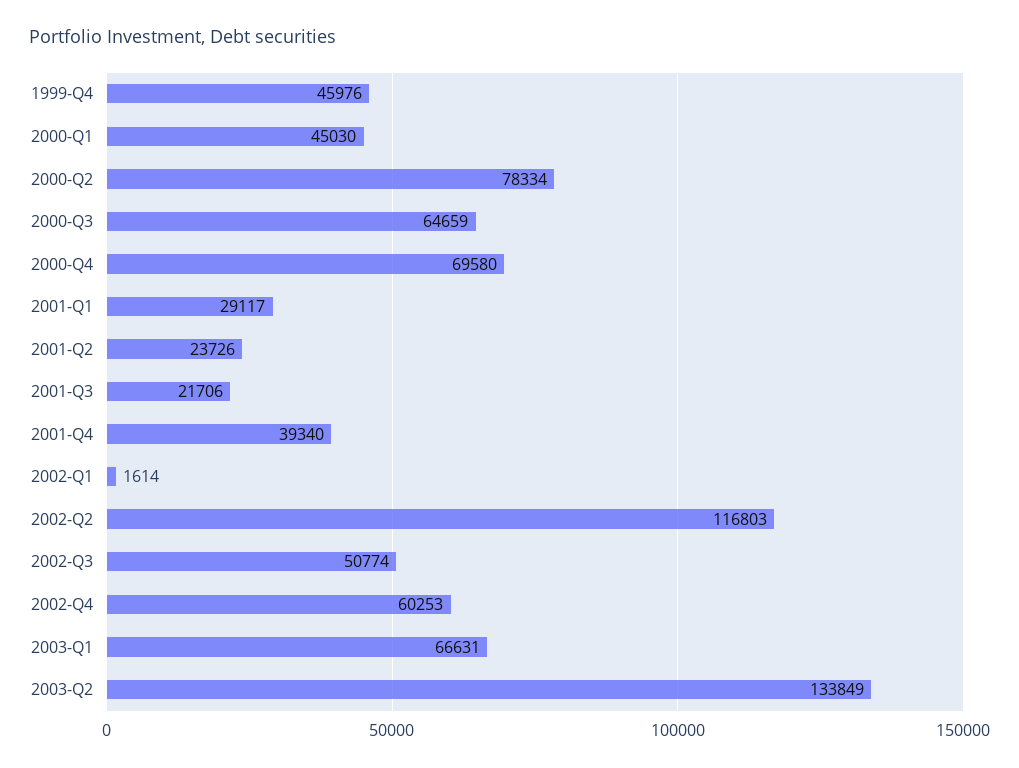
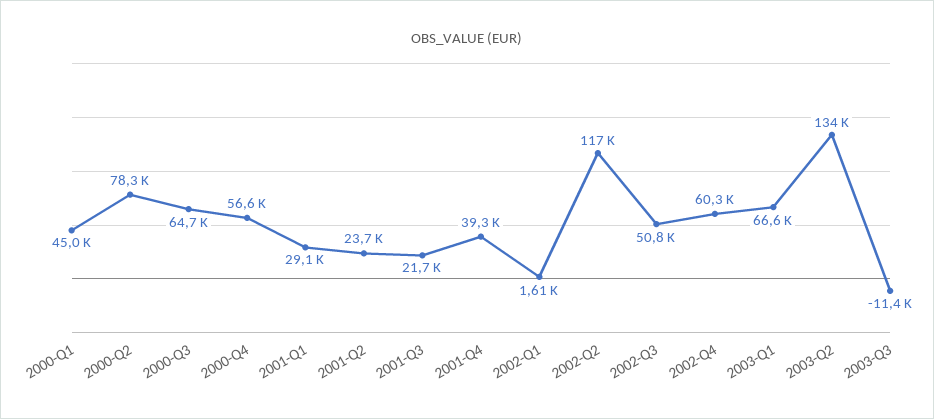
1999-Q4: 45976 -> none
2000-Q4: 69580 -> 56600
2003-Q3: none -> -11400

